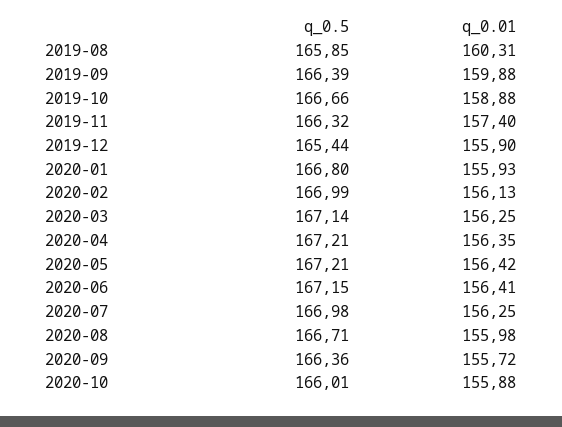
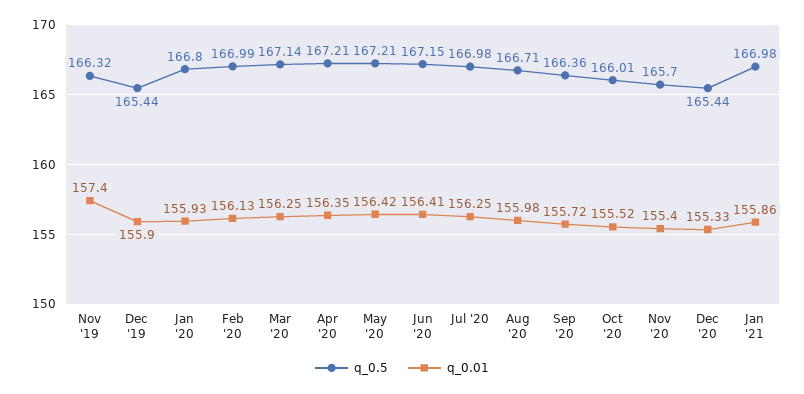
q_0.5, 2019-08: 165.85 -> none
q_0.01, 2019-08: 160.31 -> none
q_0.5, 2019-09: 166.39 -> none
q_0.01, 2019-09: 159.88 -> none
q_0.5, 2019-10: 166.66 -> none
q_0.01, 2019-10: 158.88 -> none
q_0.01, 2020-10: 155.88 -> 155.52
q_0.5, Nov '20: none -> 165.7
q_0.01, Nov '20: none -> 155.4
q_0.5, Dec '20: none -> 165.44
q_0.01, Dec '20: none -> 155.33
q_0.5, Jan '21: none -> 166.98
q_0.01, Jan '21: none -> 155.86

